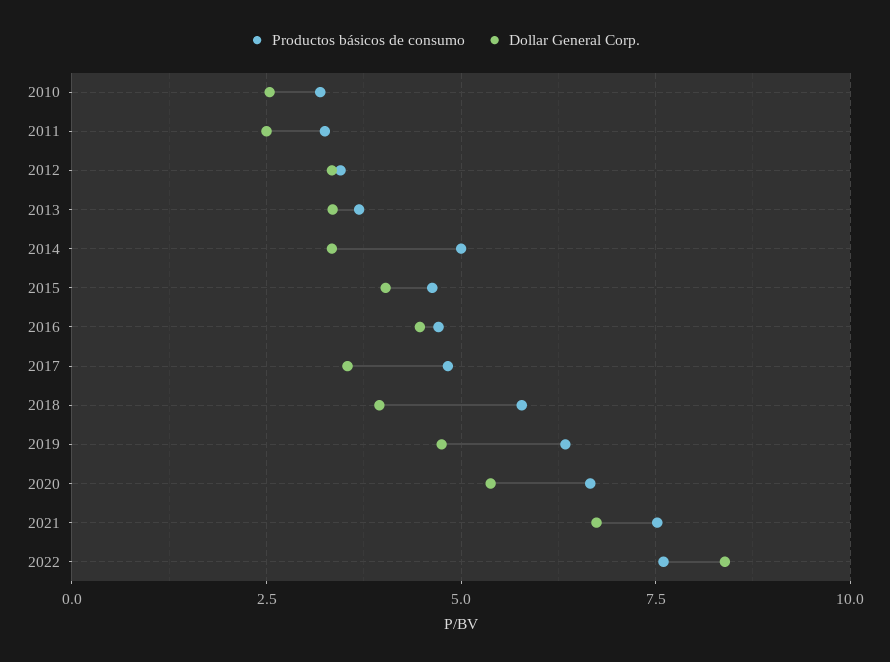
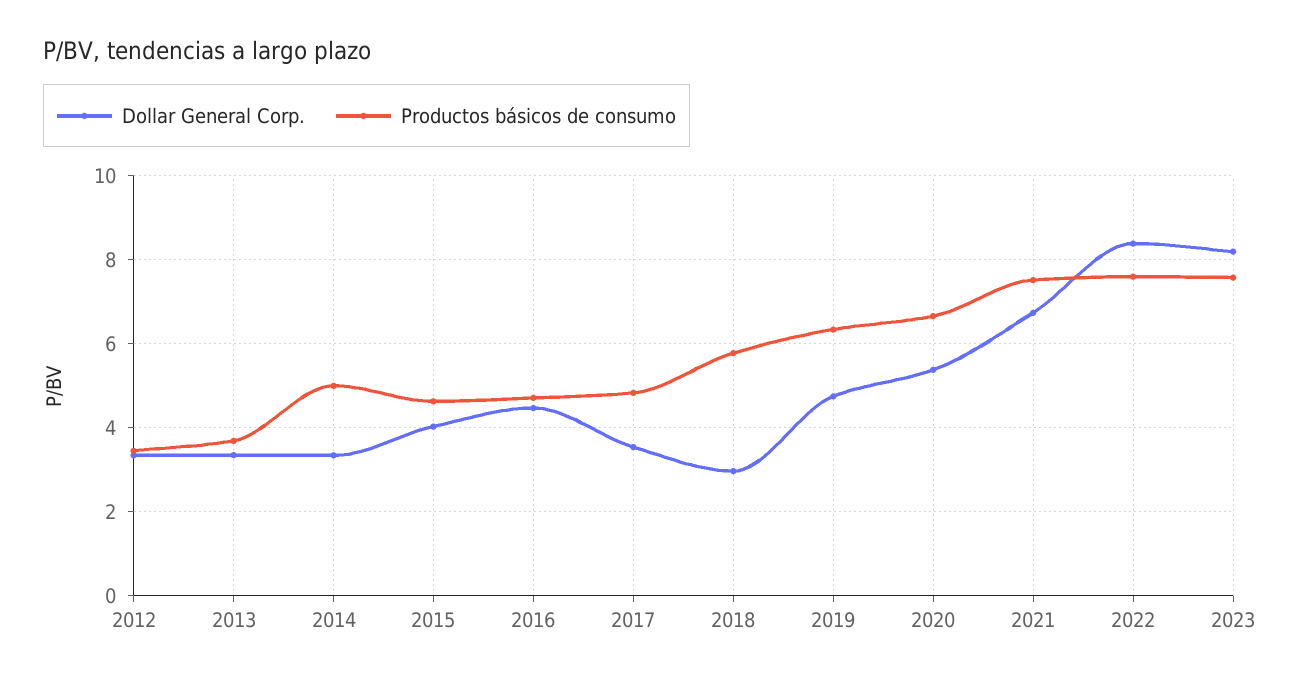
Productos básicos de consumo, 2010: 3.25 -> none
Dollar General Corp., 2010: 2.5 -> none
Productos básicos de consumo, 2011: 3.25 -> none
Dollar General Corp., 2011: 2.5 -> none
Dollar General Corp., 2018: 4 -> 3
Dollar General Corp., 2023: none -> 8.2
Productos básicos de consumo, 2023: none -> 7.6

